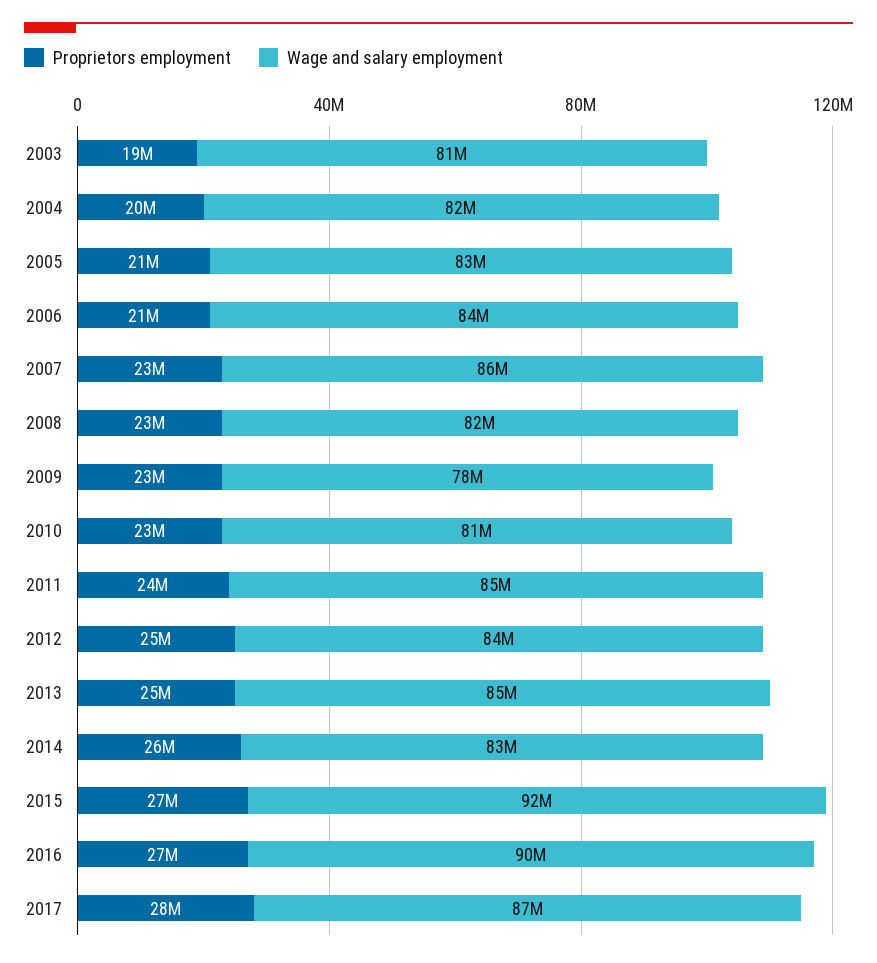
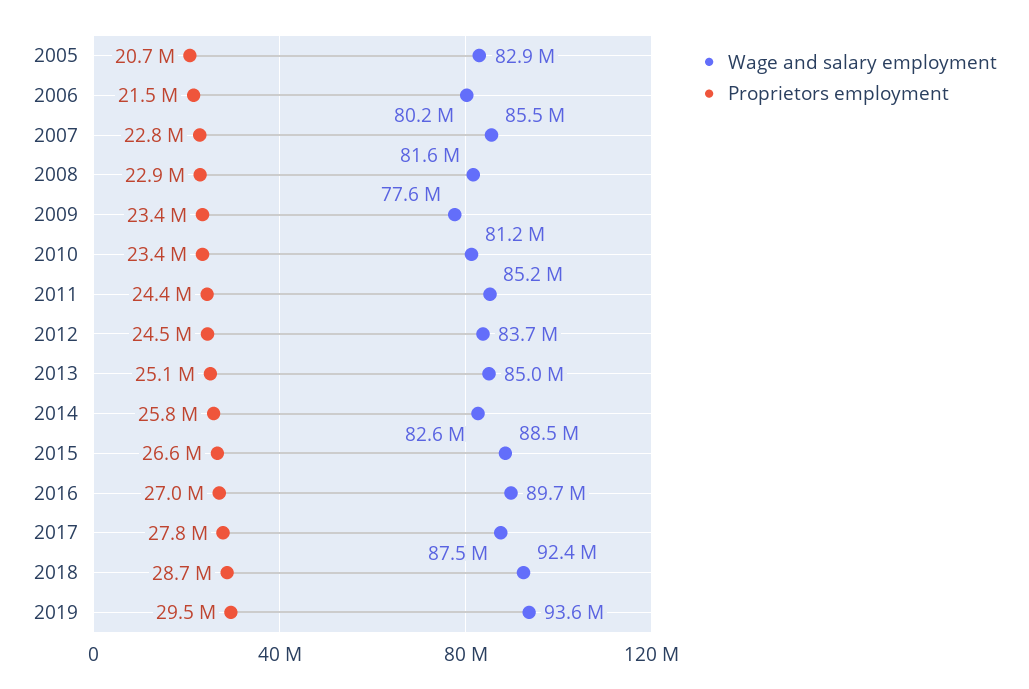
Proprietors employment, 2003: 19000000 -> none
Wage and salary employment, 2003: 81000000 -> none
Proprietors employment, 2004: 20000000 -> none
Wage and salary employment, 2004: 82000000 -> none
Wage and salary employment, 2006: 84000000 -> 80200000
Wage and salary employment, 2015: 92000000 -> 88500000
Wage and salary employment, 2018: none -> 92400000
Proprietors employment, 2018: none -> 28700000
Wage and salary employment, 2019: none -> 93600000
Proprietors employment, 2019: none -> 29500000

